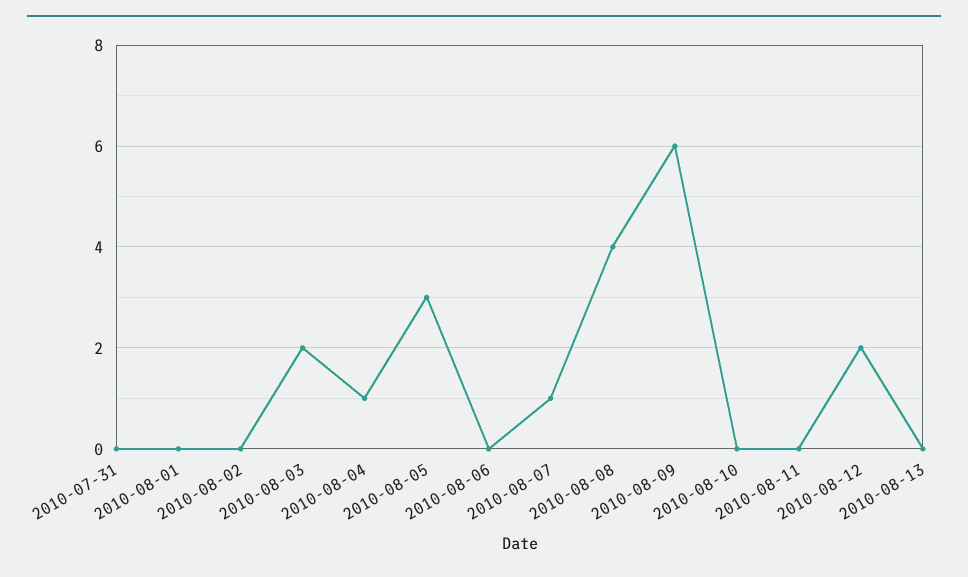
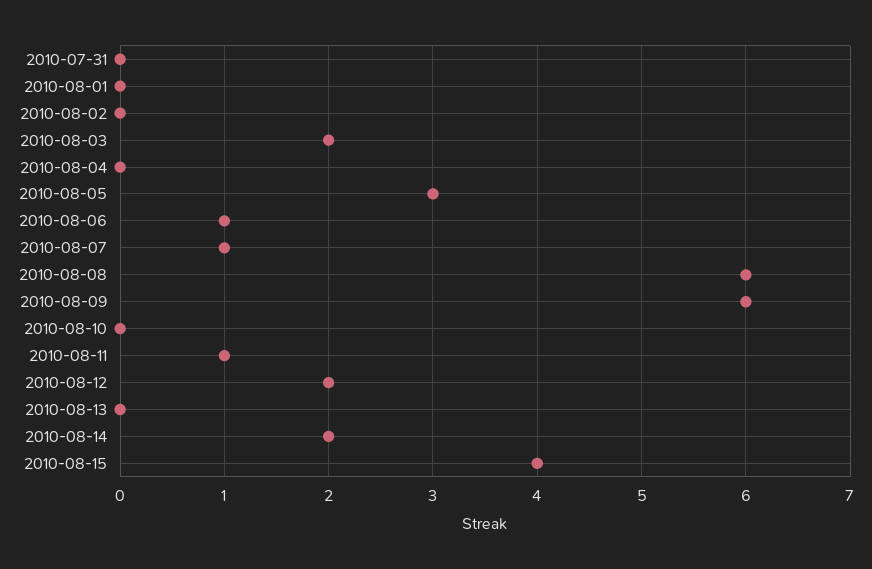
2010-08-04: 1 -> 0
2010-08-06: 0 -> 1
2010-08-08: 4 -> 6
2010-08-11: 0 -> 1
2010-08-14: none -> 2
2010-08-15: none -> 4

